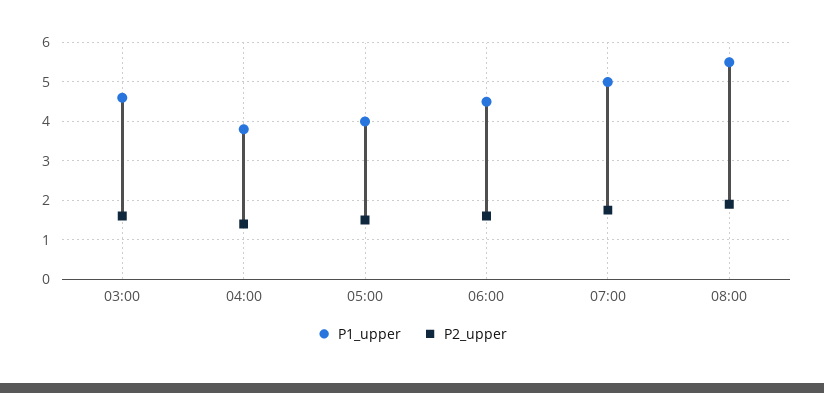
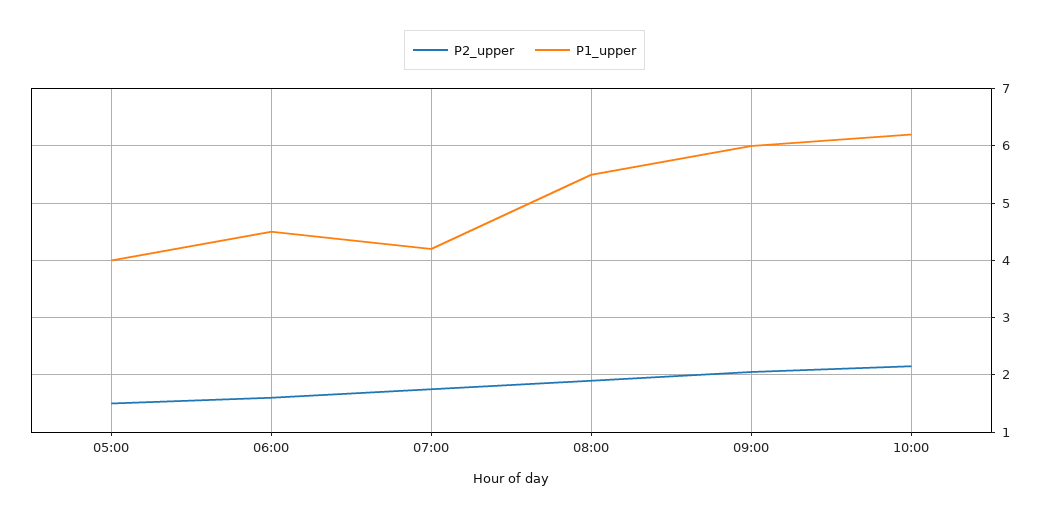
P1_upper, 03:00: 4.6 -> none
P2_upper, 03:00: 1.6 -> none
P1_upper, 04:00: 3.8 -> none
P2_upper, 04:00: 1.4 -> none
P1_upper, 07:00: 5 -> 4.2
P2_upper, 09:00: none -> 2
P1_upper, 09:00: none -> 6
P2_upper, 10:00: none -> 2.2
P1_upper, 10:00: none -> 6.2

